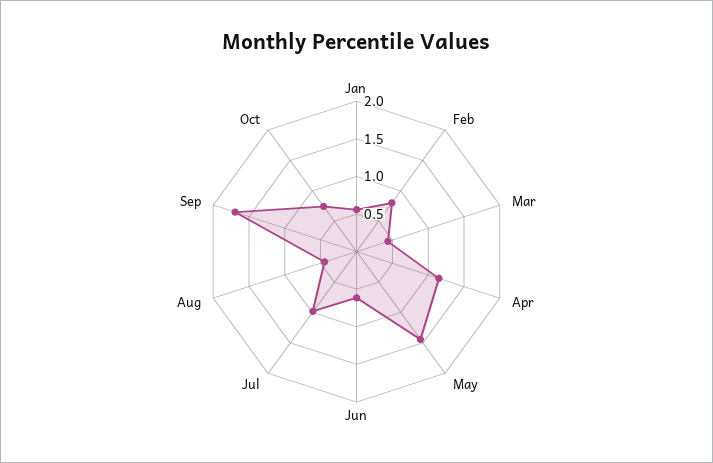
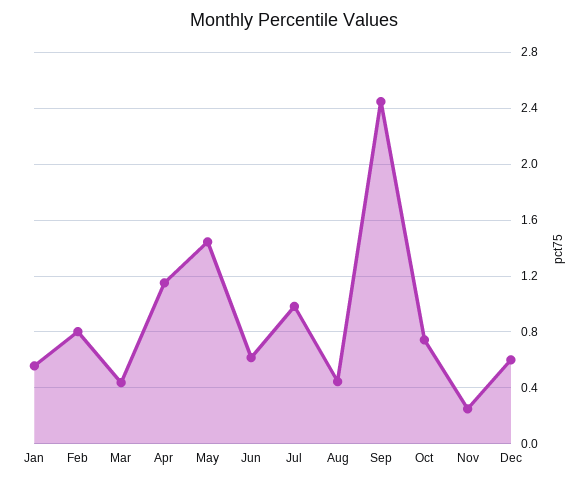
Sep: 1.75 -> 2.45
Nov: none -> 0.25
Dec: none -> 0.6

